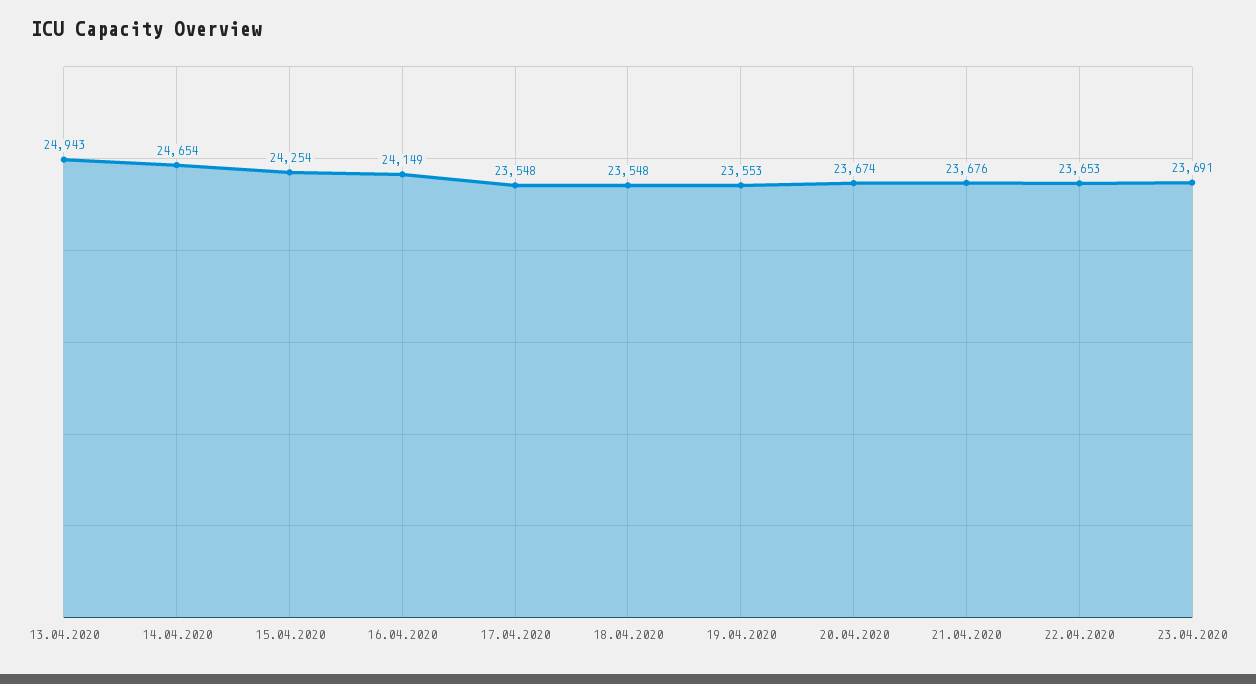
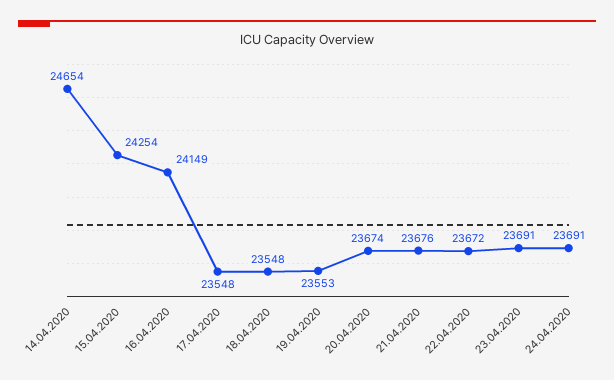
13.04.2020: 24943 -> none
22.04.2020: 23653 -> 23672
24.04.2020: none -> 23691

